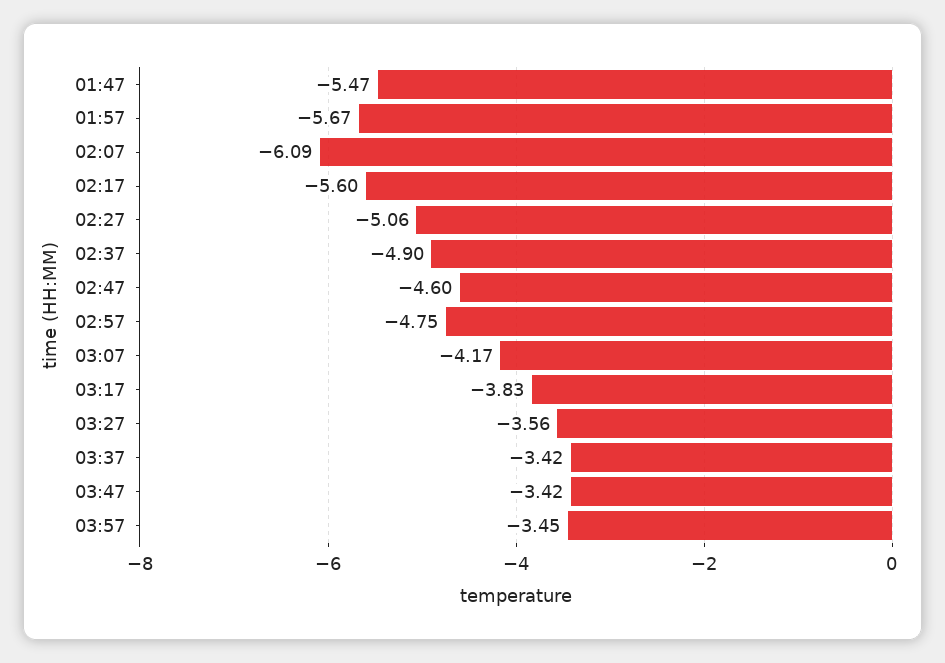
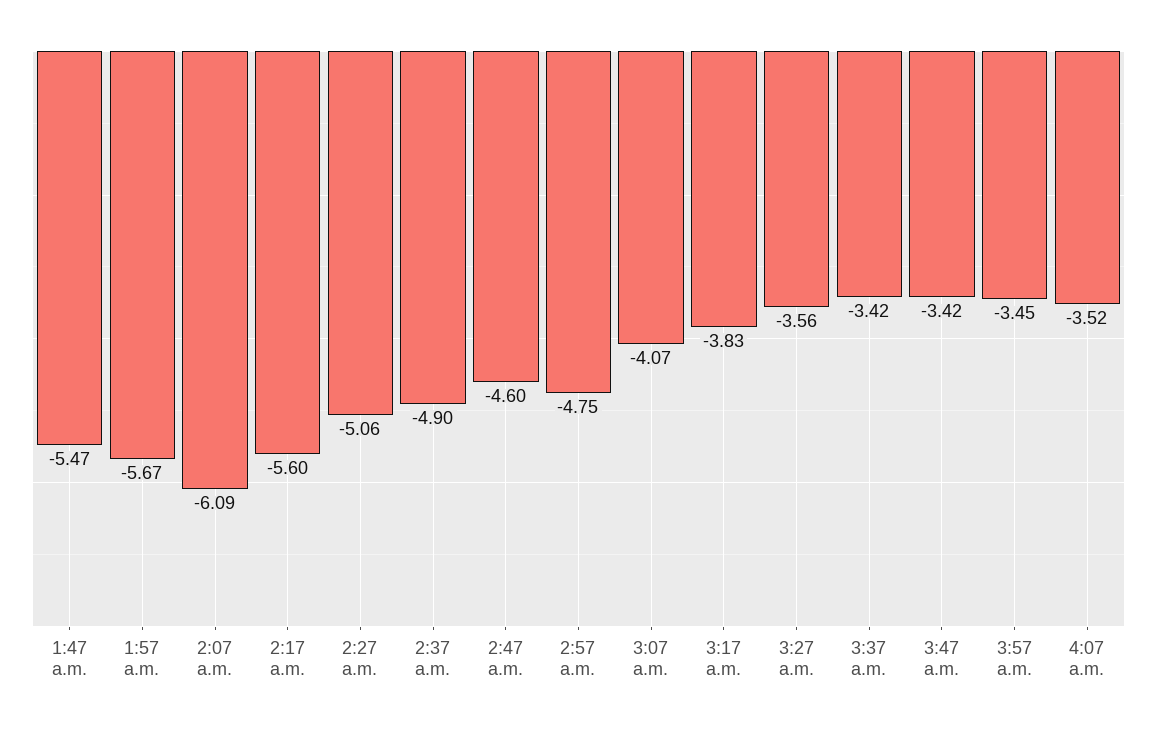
03:07: -4.17 -> -4.07
4:07 a.m.: none -> -3.52

